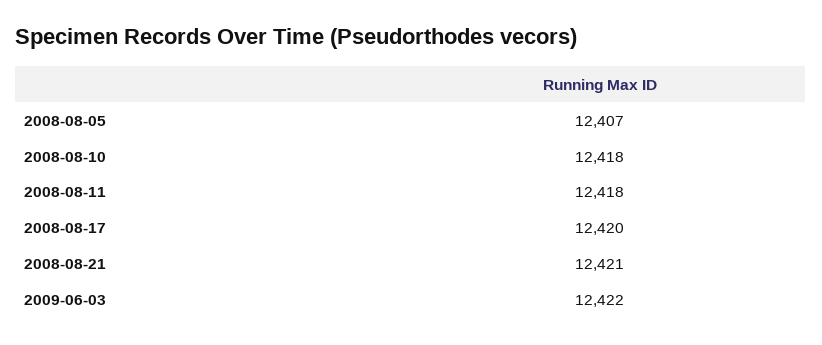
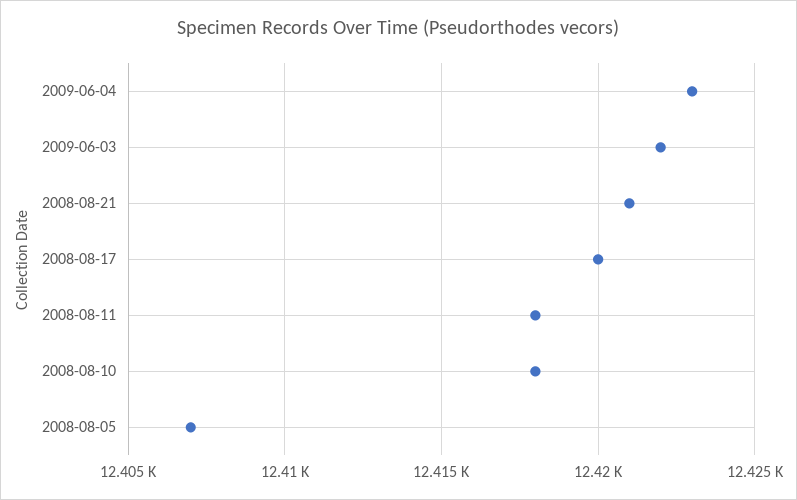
2009-06-04: none -> 12423

